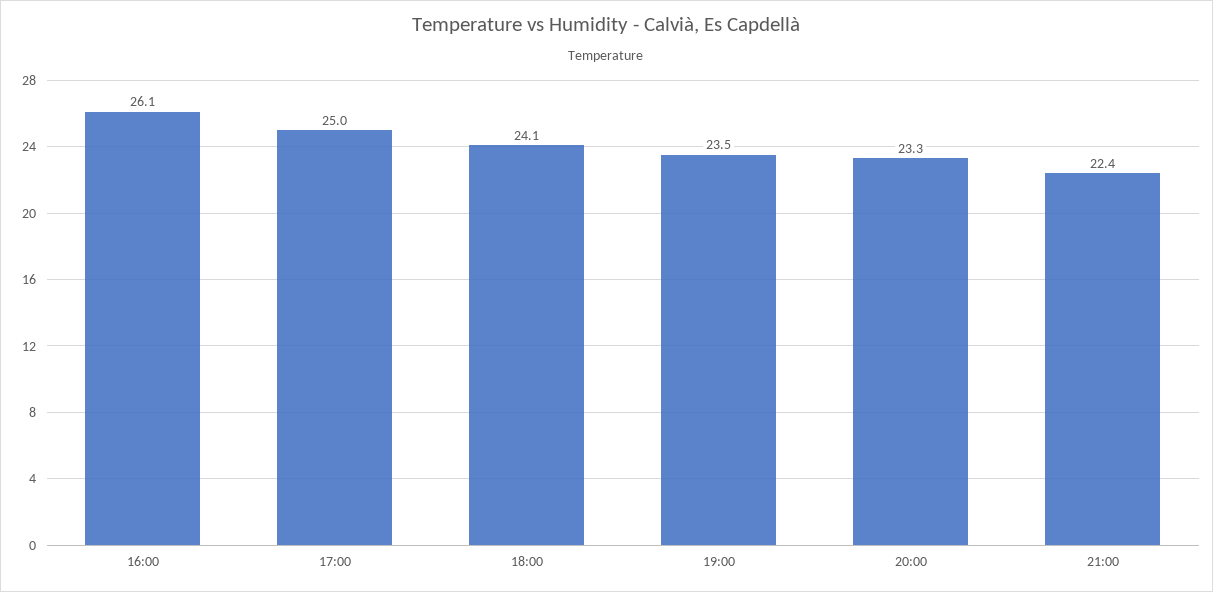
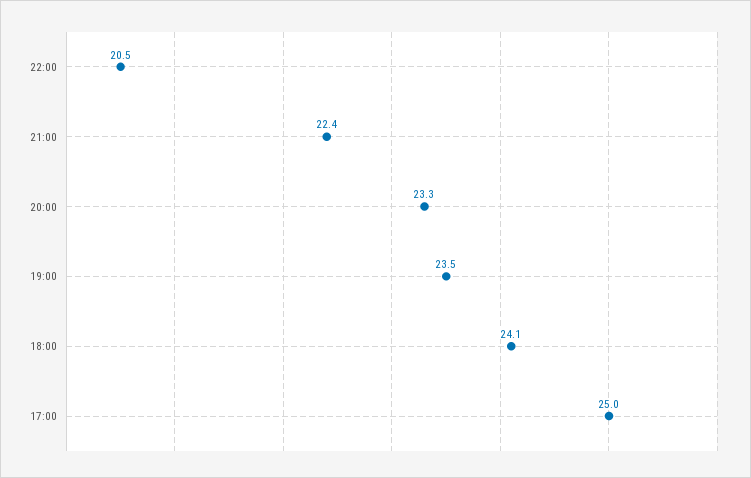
16:00: 26.1 -> none
22:00: none -> 20.5

